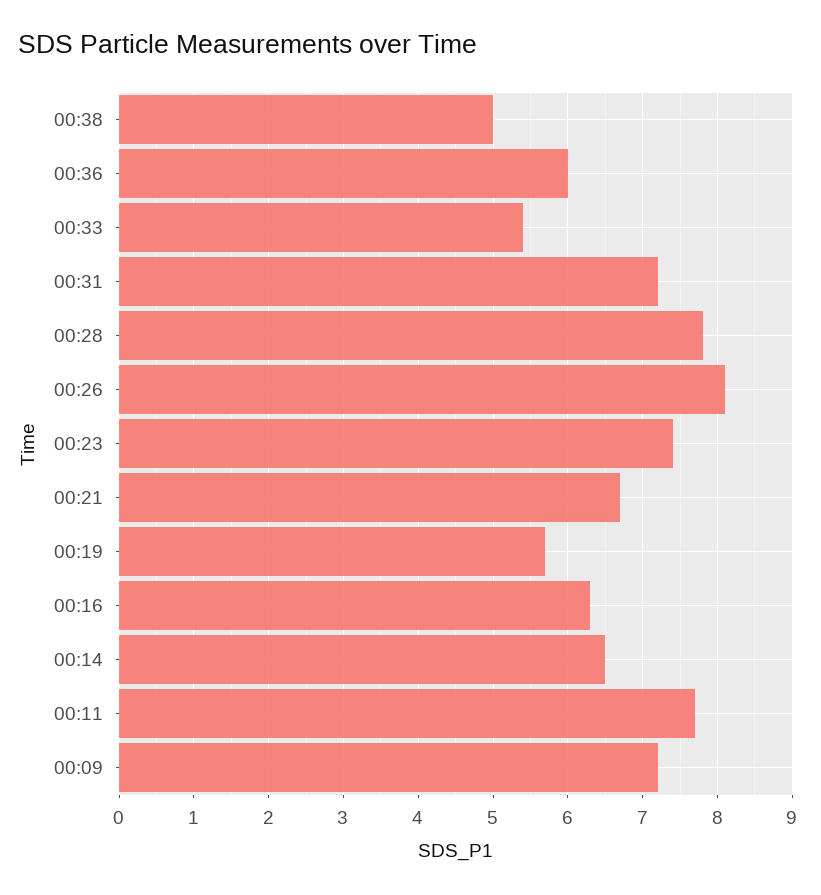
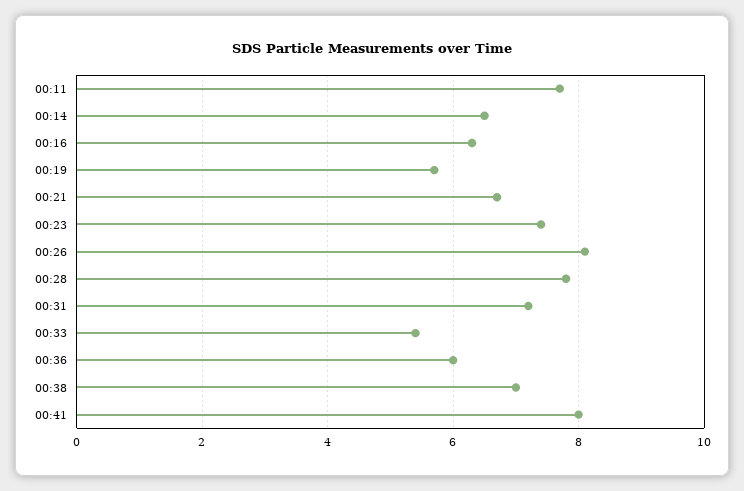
00:38: 5 -> 7
00:09: 7.2 -> none
00:41: none -> 8

